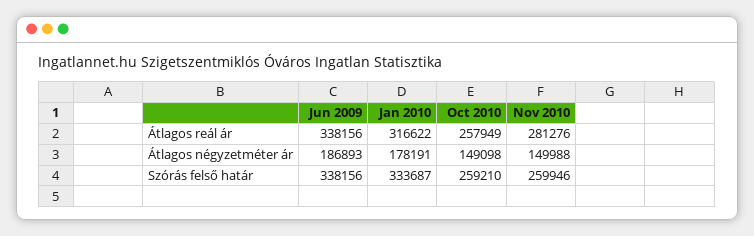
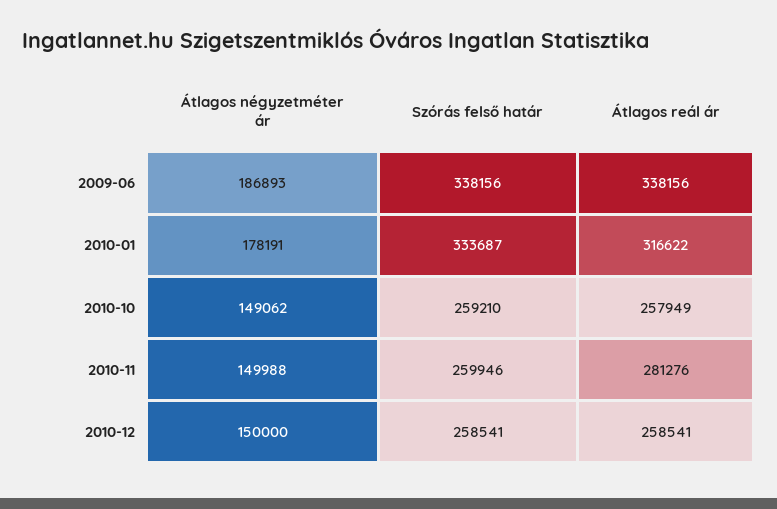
Oct 2010, Átlagos négyzetméter ár: 149098 -> 149062
2010-12, Átlagos négyzetméter ár: none -> 150000
2010-12, Szórás felső határ: none -> 258541
2010-12, Átlagos reál ár: none -> 258541

